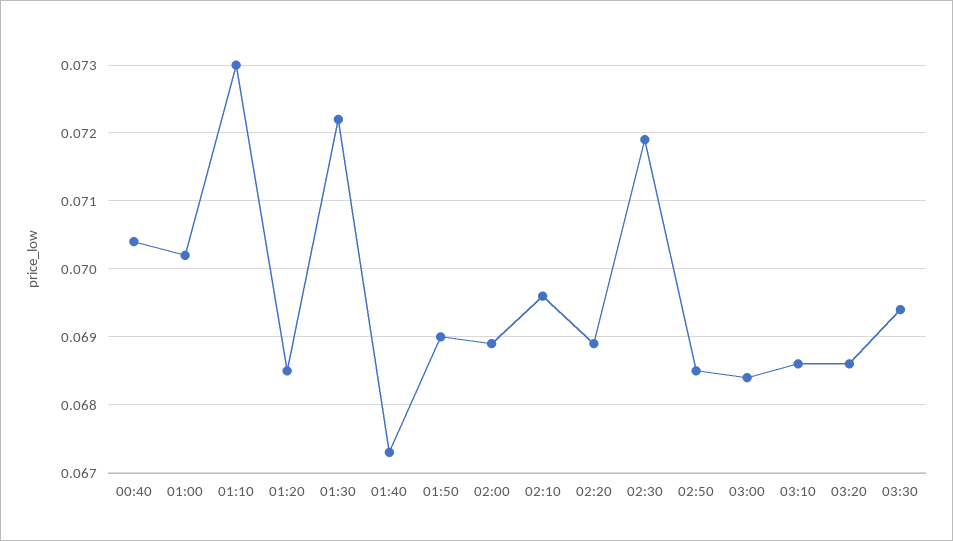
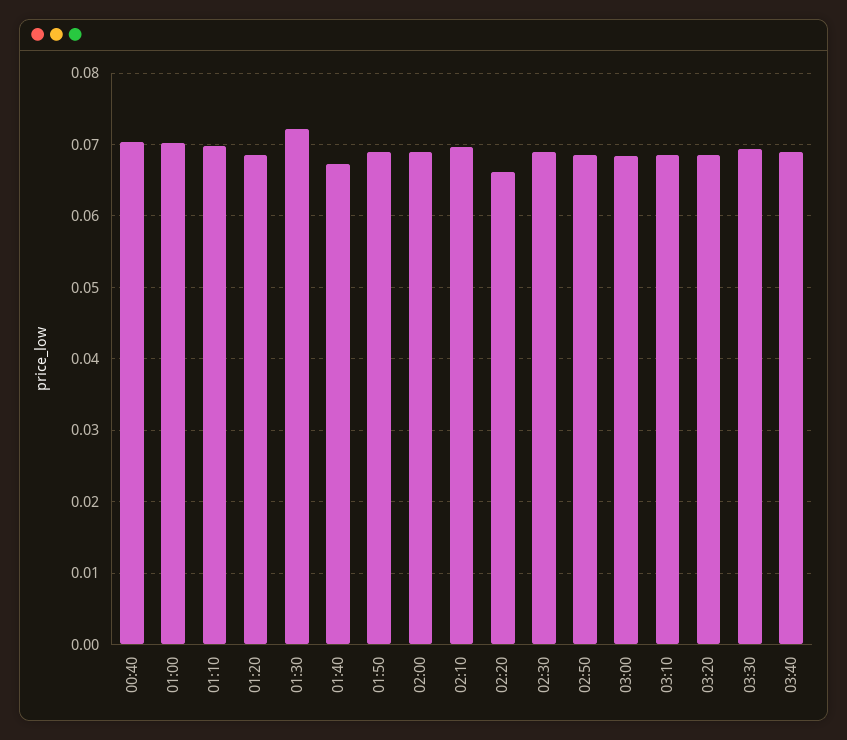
01:10: 0.073 -> 0.07
02:20: 0.0689 -> 0.066
02:30: 0.0719 -> 0.069
03:40: none -> 0.069

